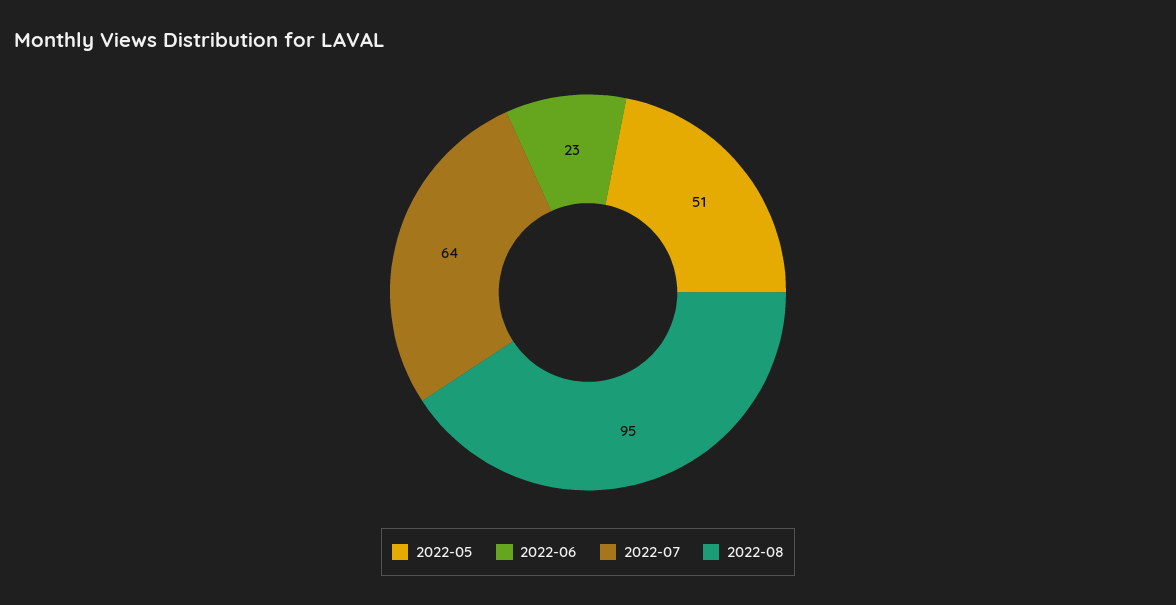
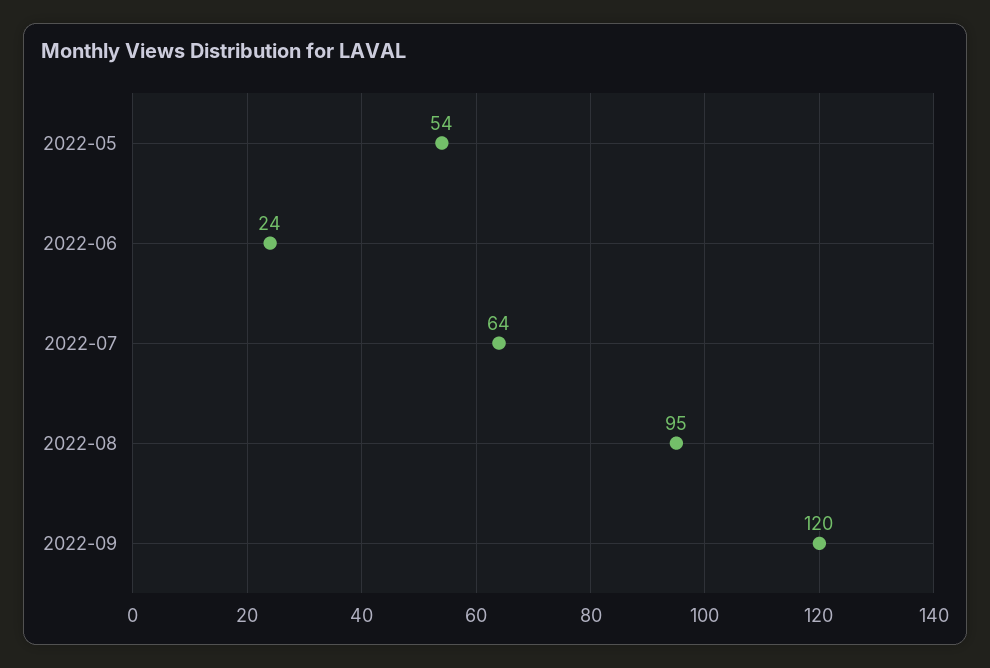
2022-05: 51 -> 54
2022-06: 23 -> 24
2022-09: none -> 120

